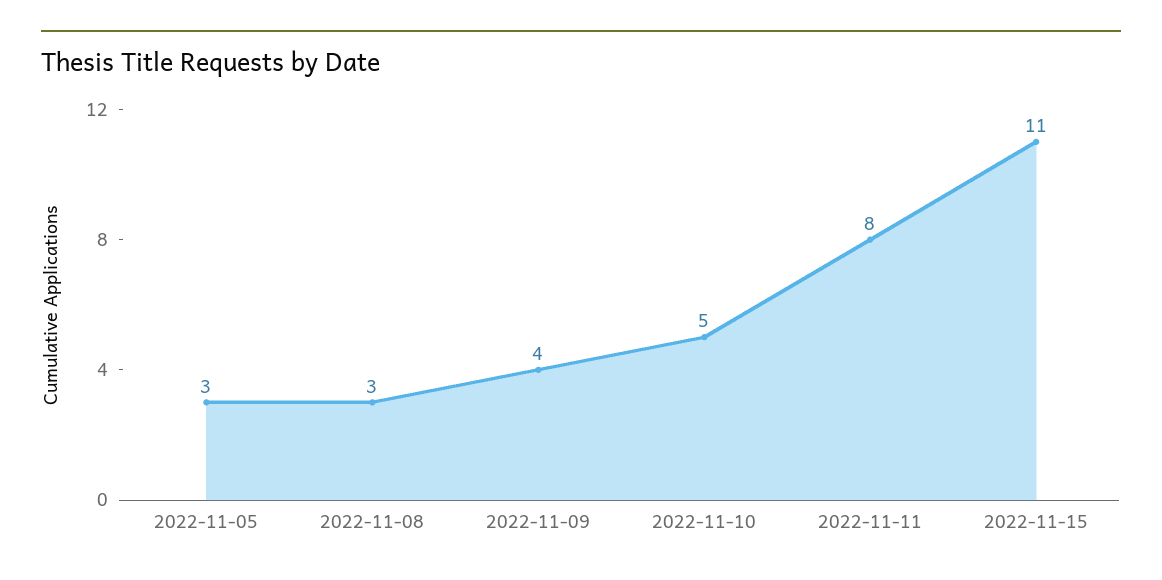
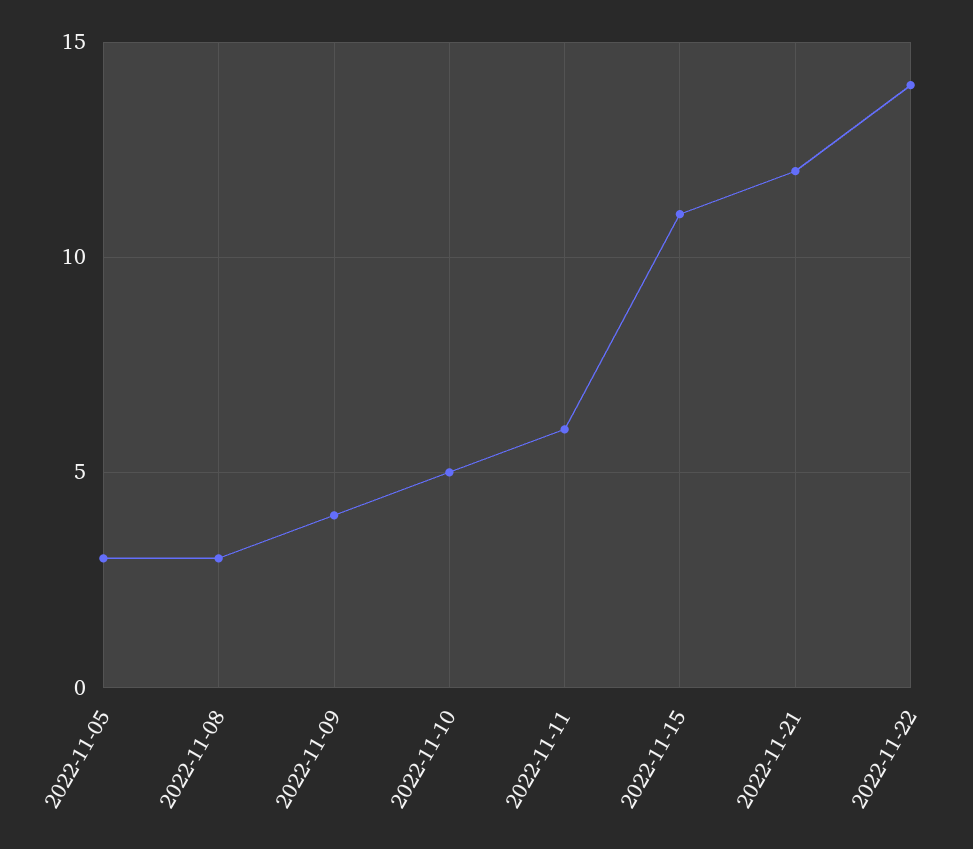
2022-11-11: 8 -> 6
2022-11-21: none -> 12
2022-11-22: none -> 14

